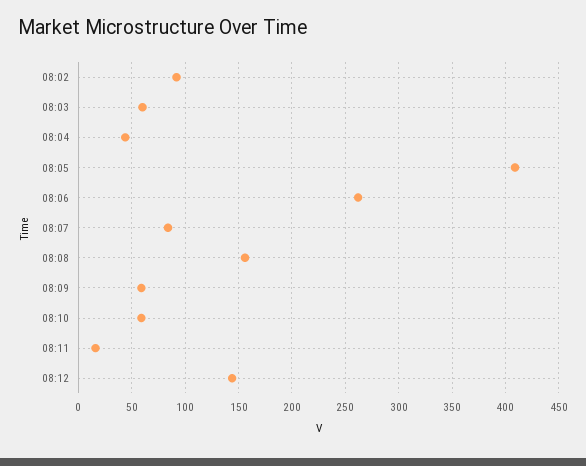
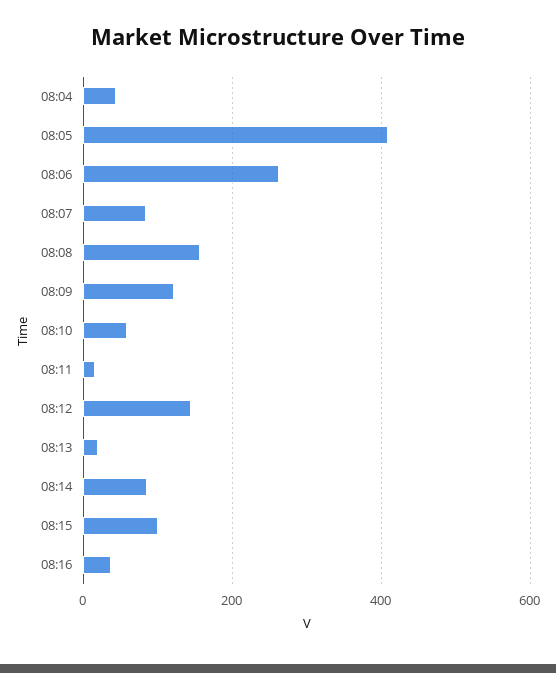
08:02: 90 -> none
08:03: 60 -> none
08:09: 60 -> 120
08:13: none -> 20
08:14: none -> 80
08:15: none -> 100
08:16: none -> 40

